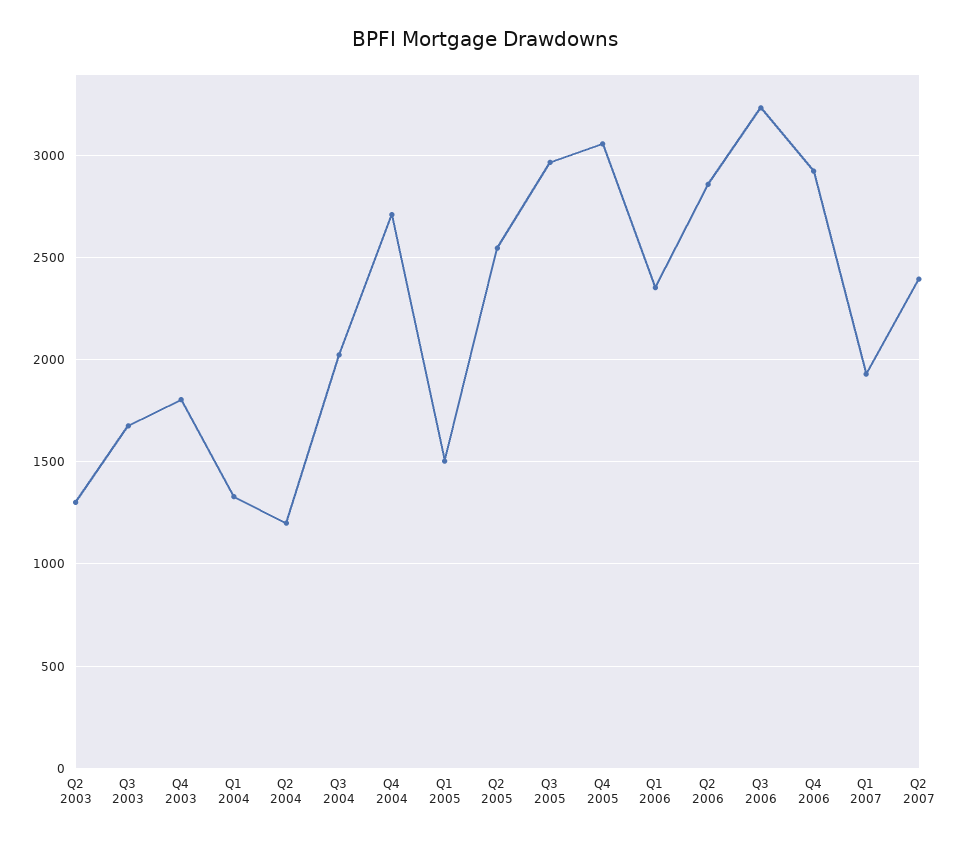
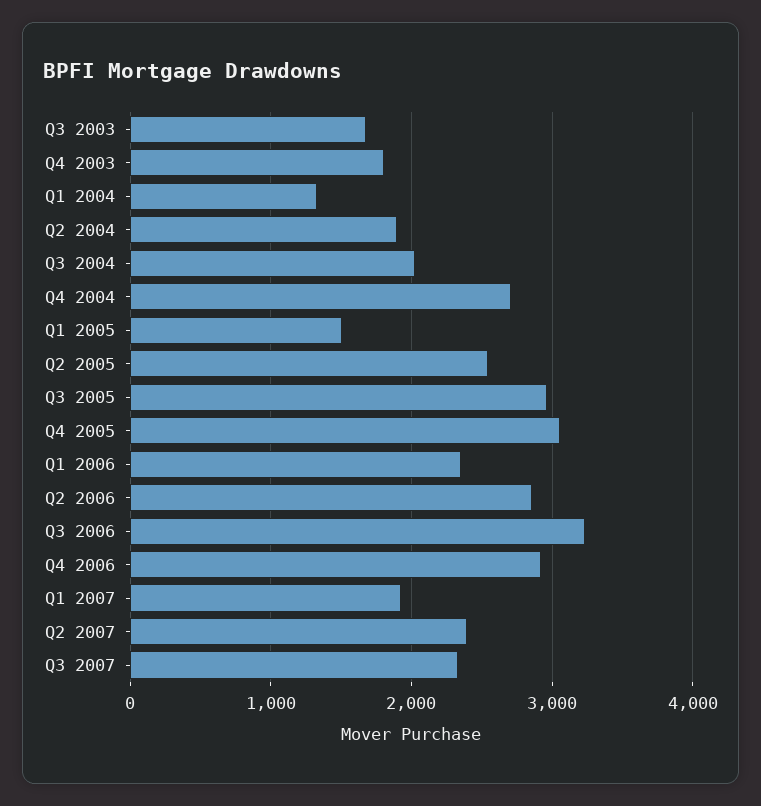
Q2 2003: 1300 -> none
Q2 2004: 1200 -> 1900
Q3 2007: none -> 2300

